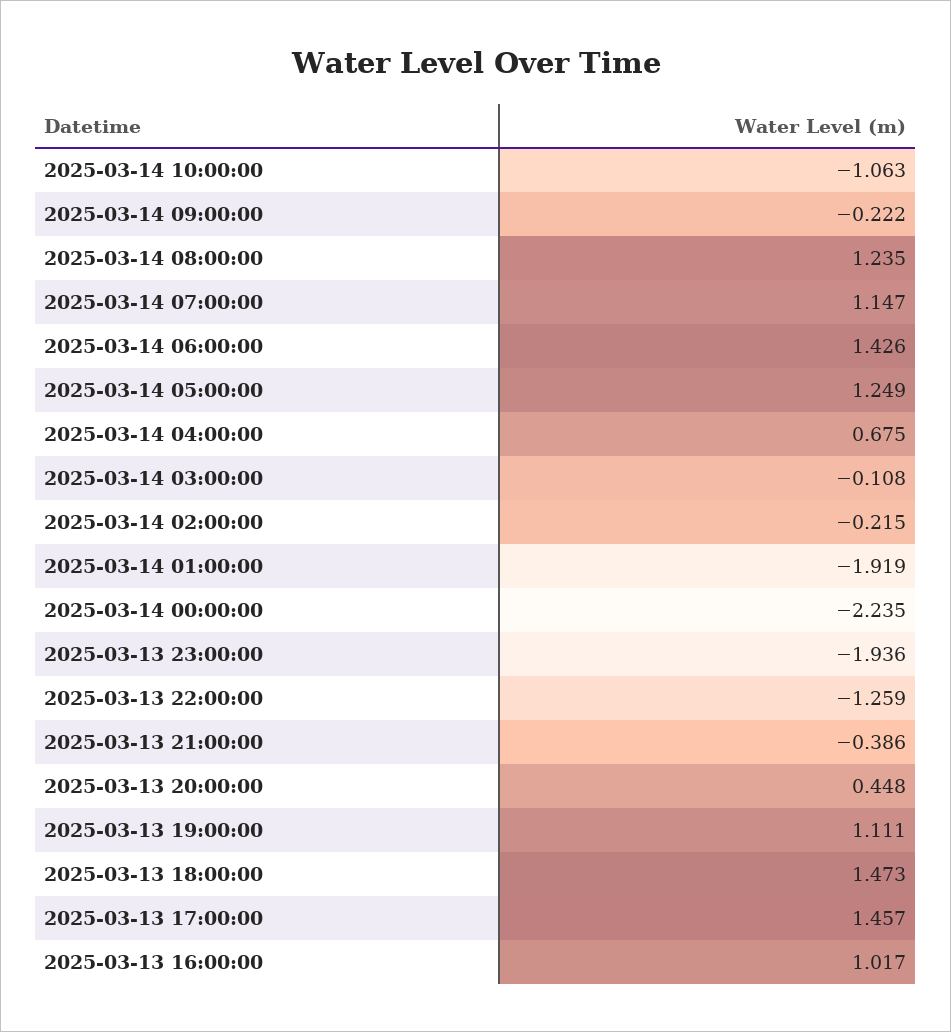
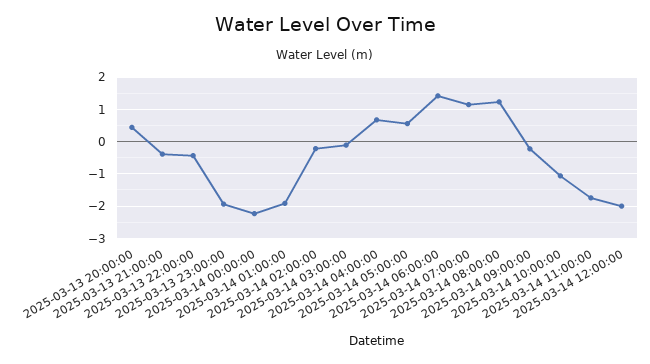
2025-03-14 05:00:00: 1.249 -> 0.6
2025-03-13 22:00:00: -1.259 -> -0.4
2025-03-13 19:00:00: 1.111 -> none
2025-03-13 18:00:00: 1.473 -> none
2025-03-13 17:00:00: 1.457 -> none
2025-03-13 16:00:00: 1.017 -> none
2025-03-14 11:00:00: none -> -1.8
2025-03-14 12:00:00: none -> -2

